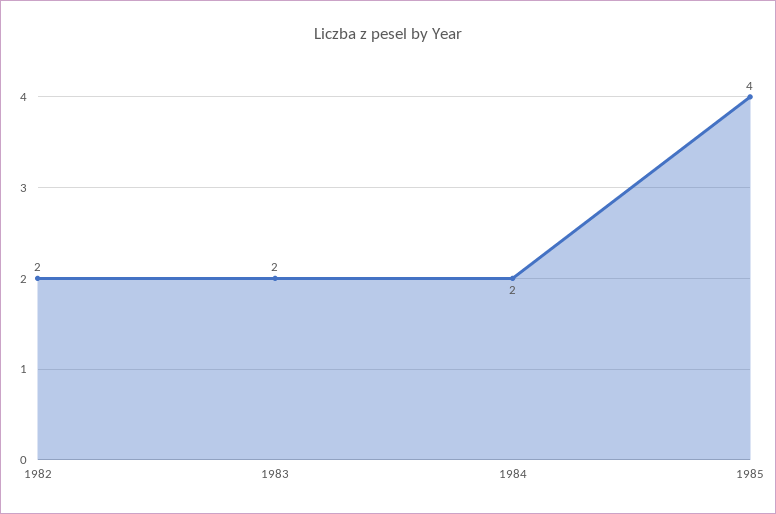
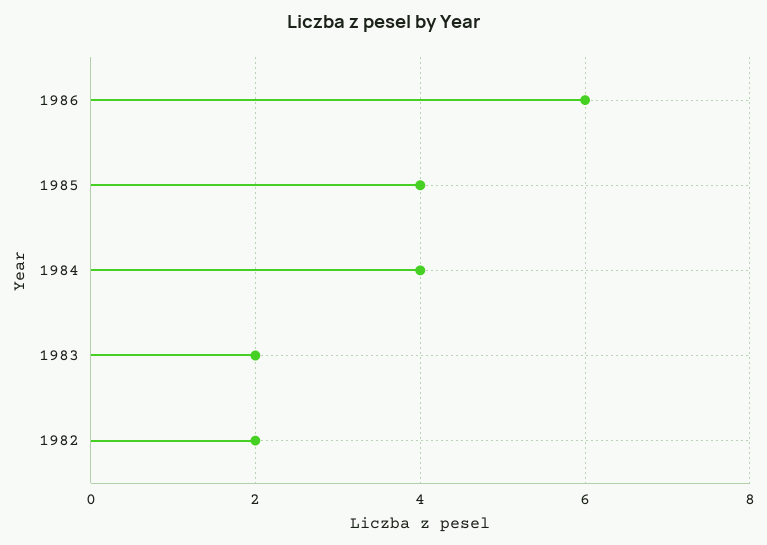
1984: 2 -> 4
1986: none -> 6

